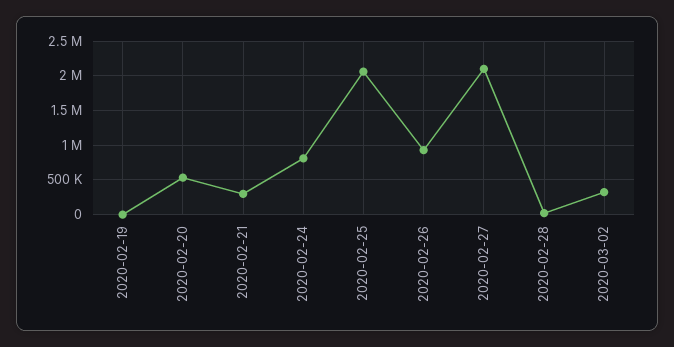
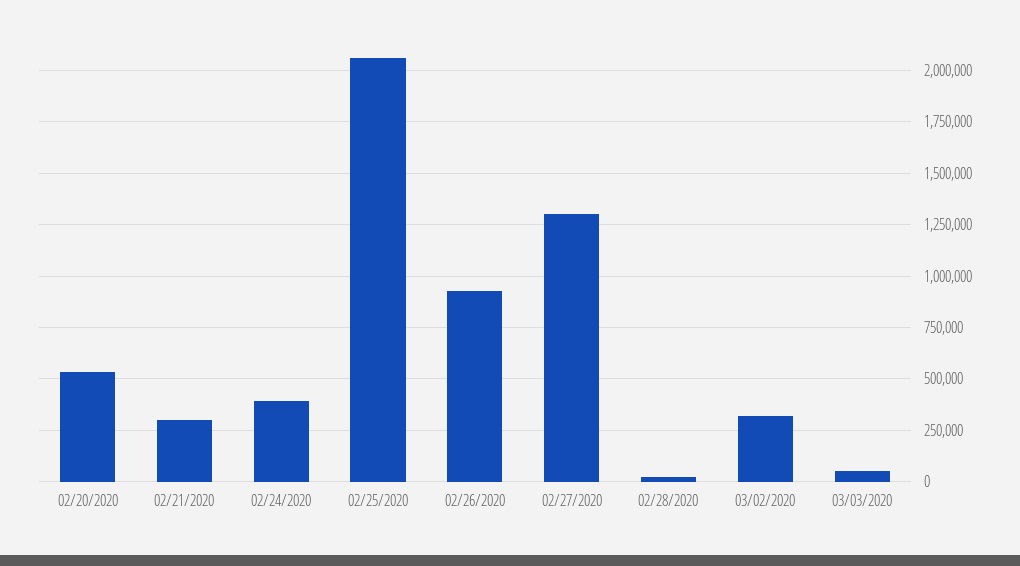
2020-02-19: 0 -> none
2020-02-24: 800000 -> 400000
2020-02-27: 2100000 -> 1300000
03/03/2020: none -> 50000

